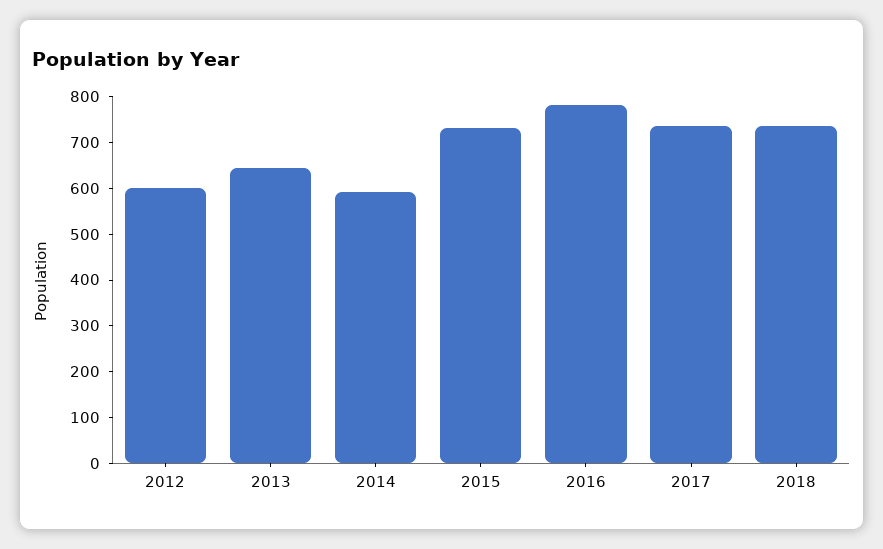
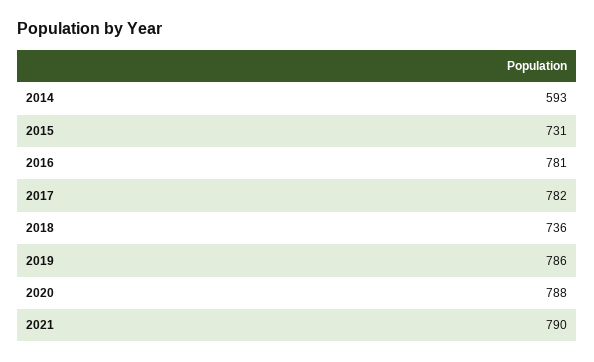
2012: 600 -> none
2013: 640 -> none
2017: 740 -> 782
2019: none -> 786
2020: none -> 788
2021: none -> 790

